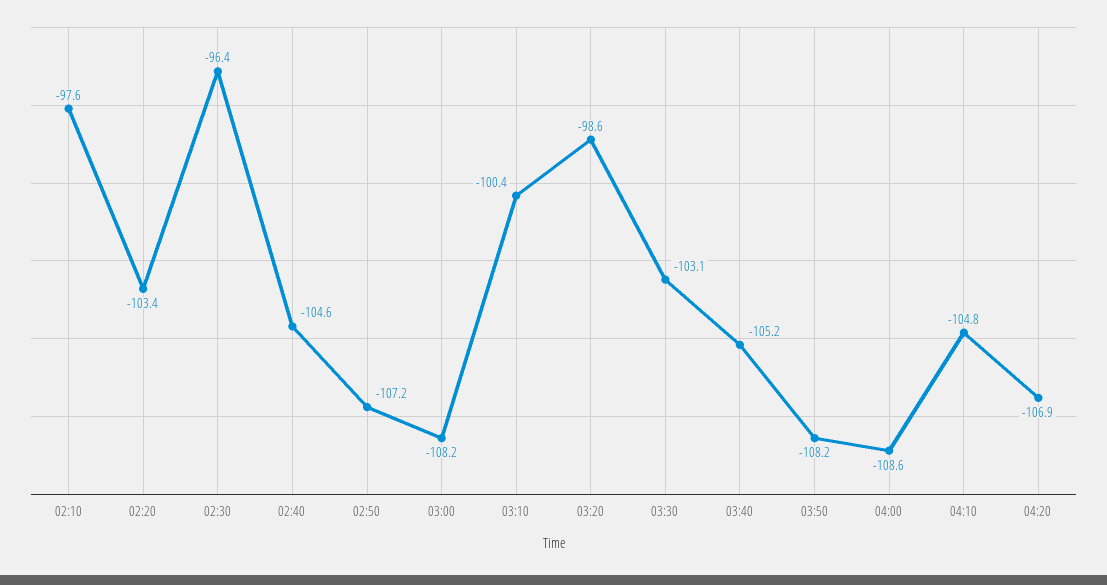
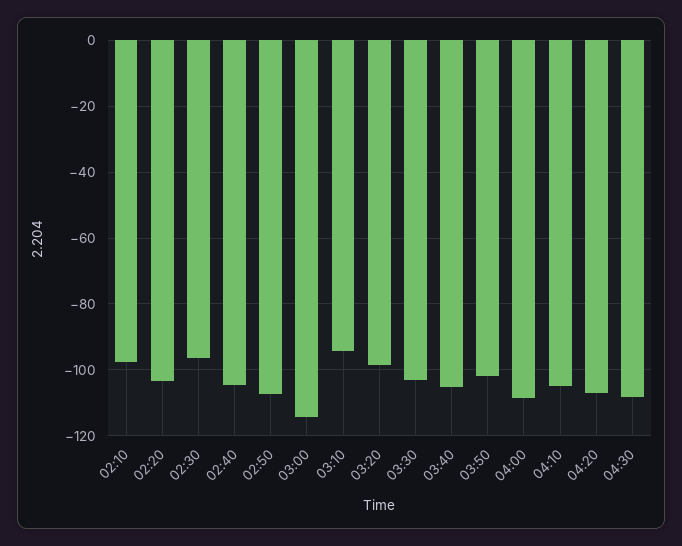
03:00: -108.2 -> -114
03:10: -100.4 -> -94
03:50: -108.2 -> -102
04:30: none -> -108

